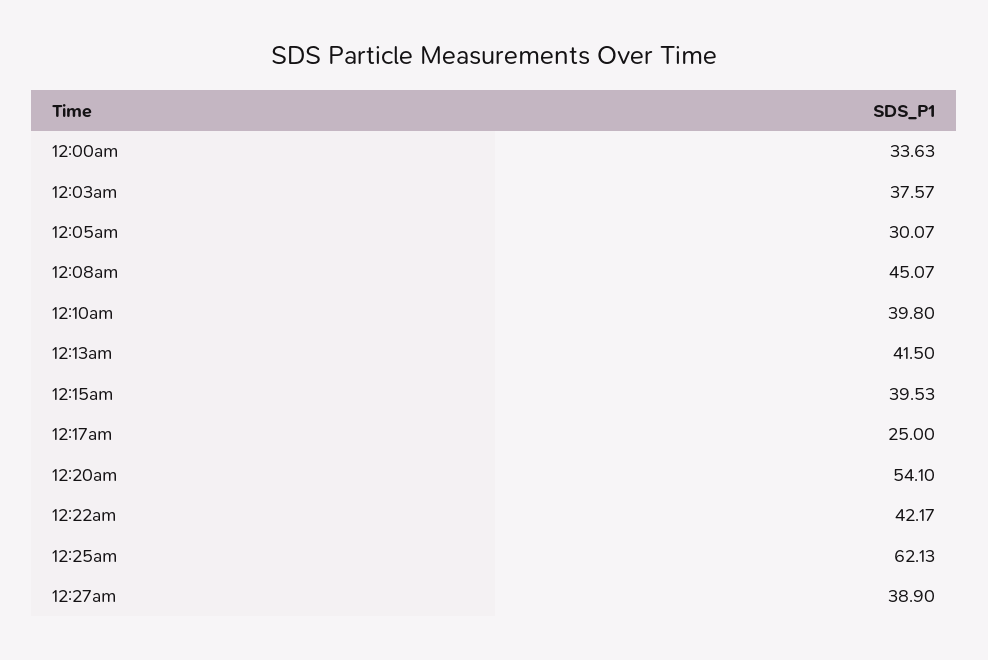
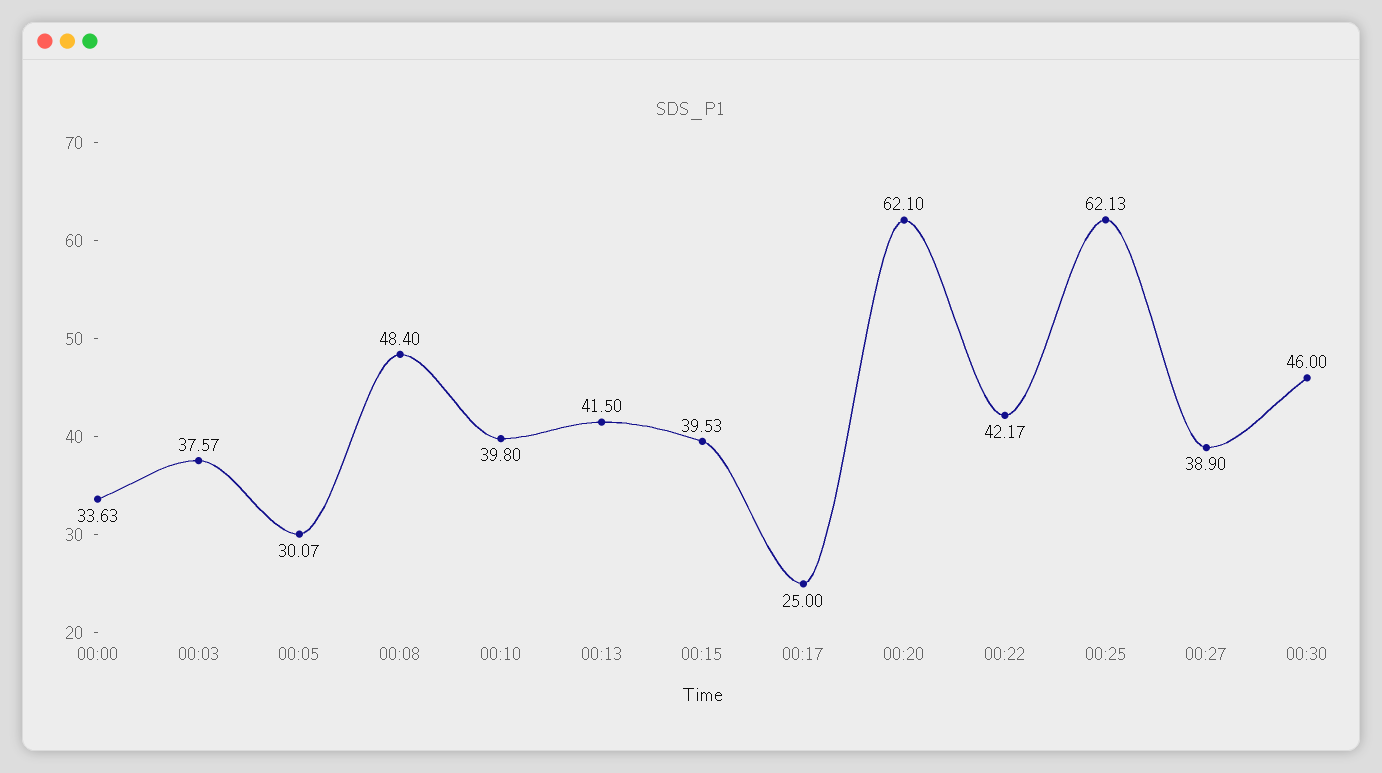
12:08am: 45.07 -> 48.4
12:20am: 54.1 -> 62.1
00:30: none -> 46

